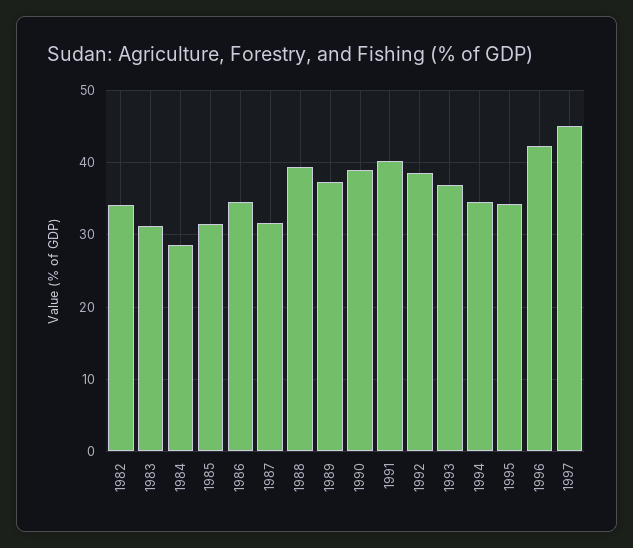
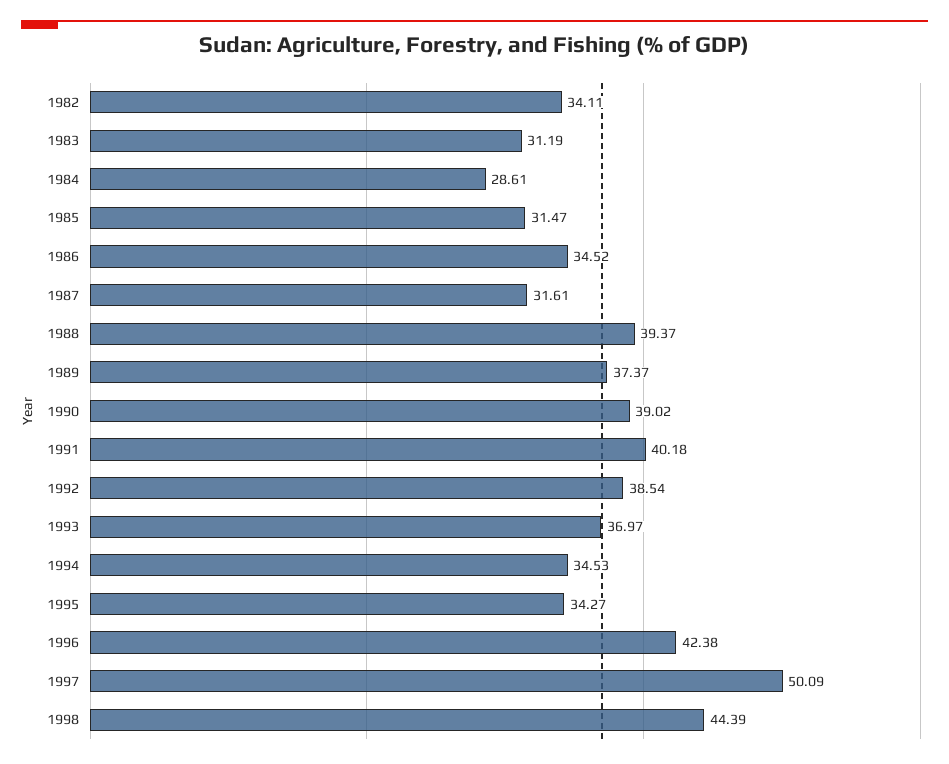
1997: 45 -> 50.09
1998: none -> 44.39

